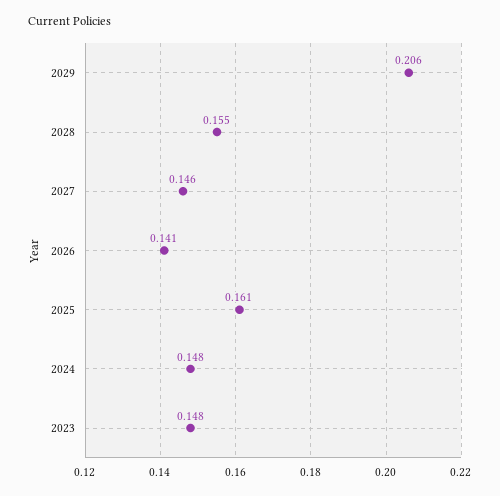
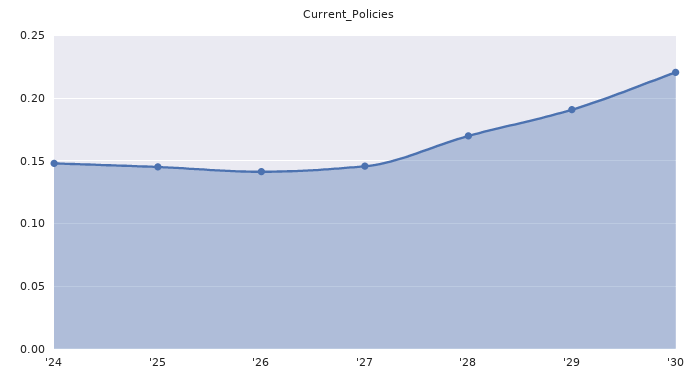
2029: 0.206 -> 0.19
2028: 0.155 -> 0.17
2025: 0.161 -> 0.145
2023: 0.148 -> none
'30: none -> 0.22

